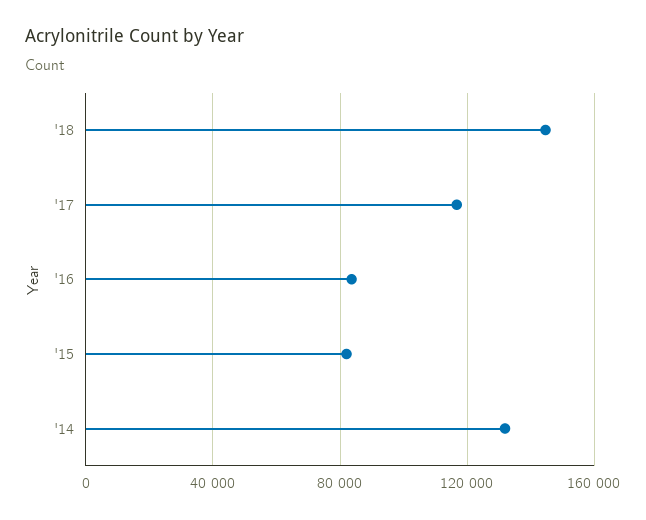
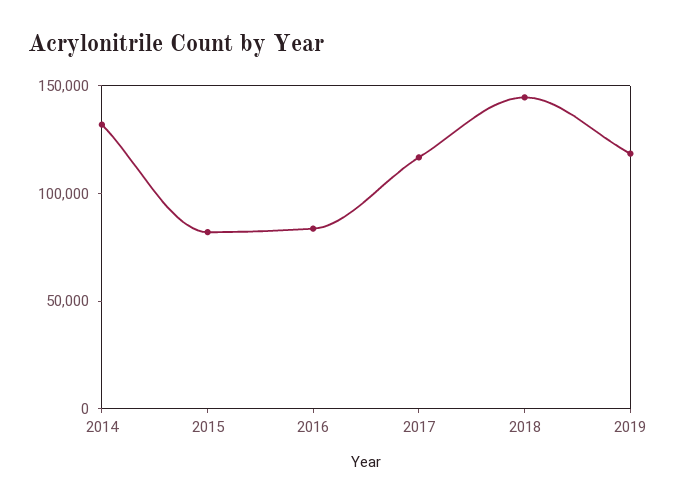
2019: none -> 120000

